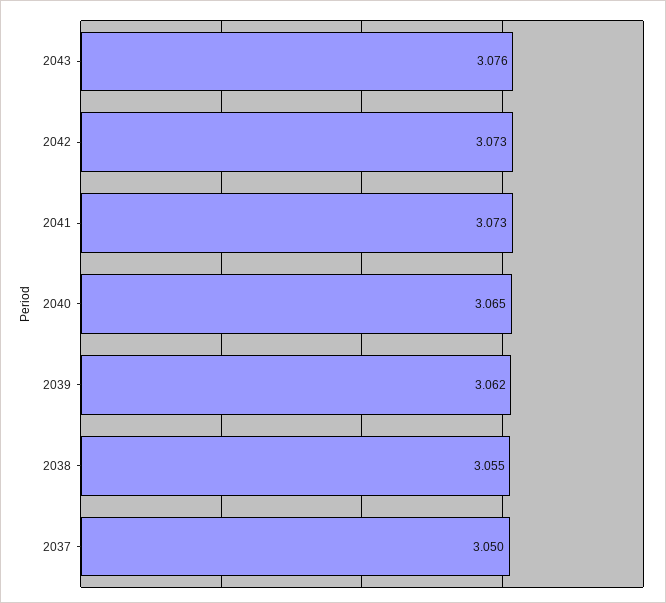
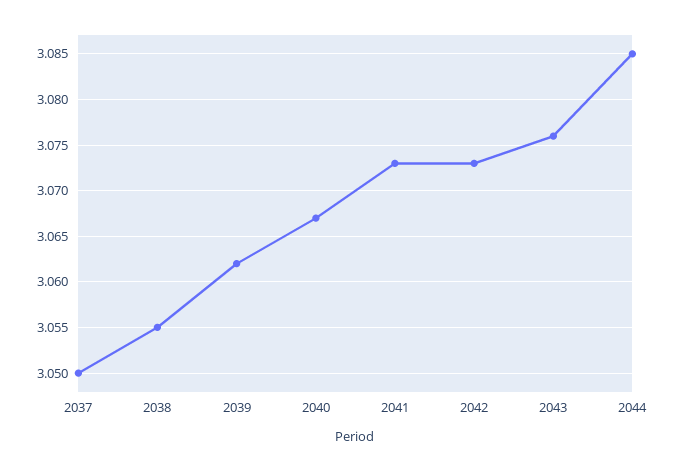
2040: 3.065 -> 3.067
2044: none -> 3.085

